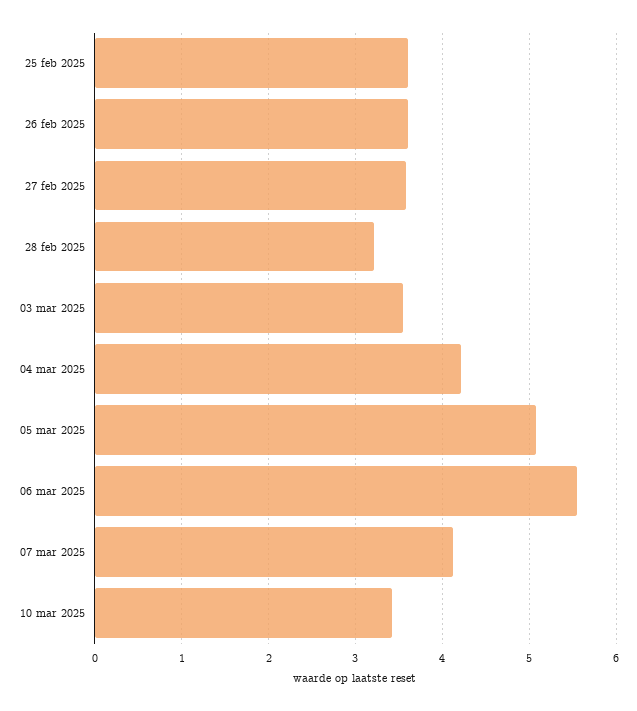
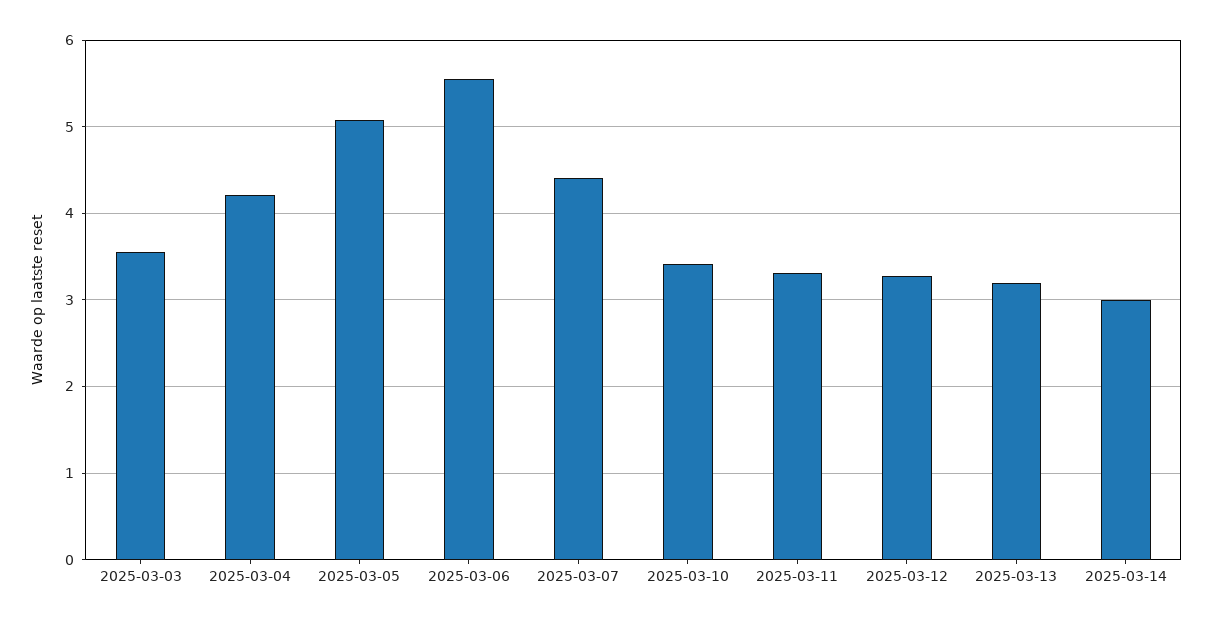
25 feb 2025: 3.6 -> none
26 feb 2025: 3.6 -> none
27 feb 2025: 3.6 -> none
28 feb 2025: 3.2 -> none
07 mar 2025: 4.1 -> 4.4
2025-03-11: none -> 3.3
2025-03-12: none -> 3.3
2025-03-13: none -> 3.2
2025-03-14: none -> 3

